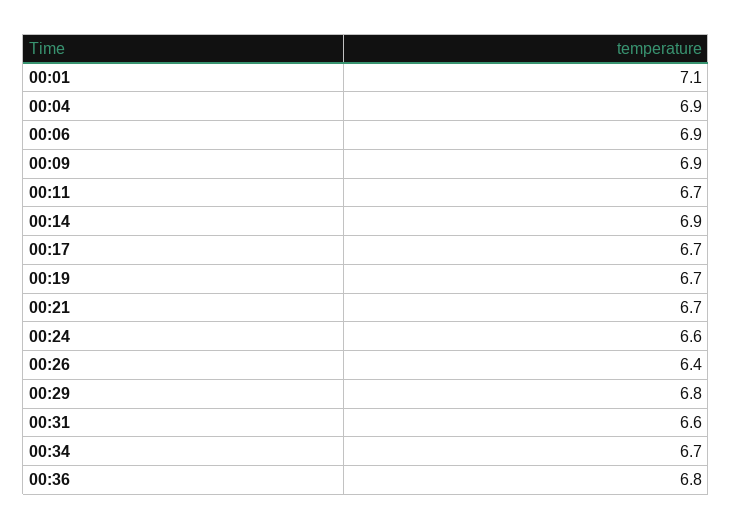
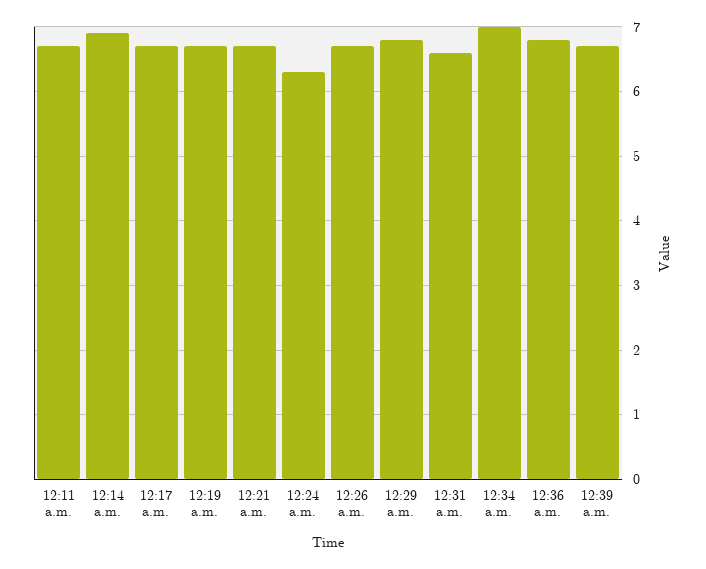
00:01: 7.1 -> none
00:04: 6.9 -> none
00:06: 6.9 -> none
00:09: 6.9 -> none
00:24: 6.6 -> 6.3
00:26: 6.4 -> 6.7
00:34: 6.7 -> 7
12:39 a.m.: none -> 6.7

